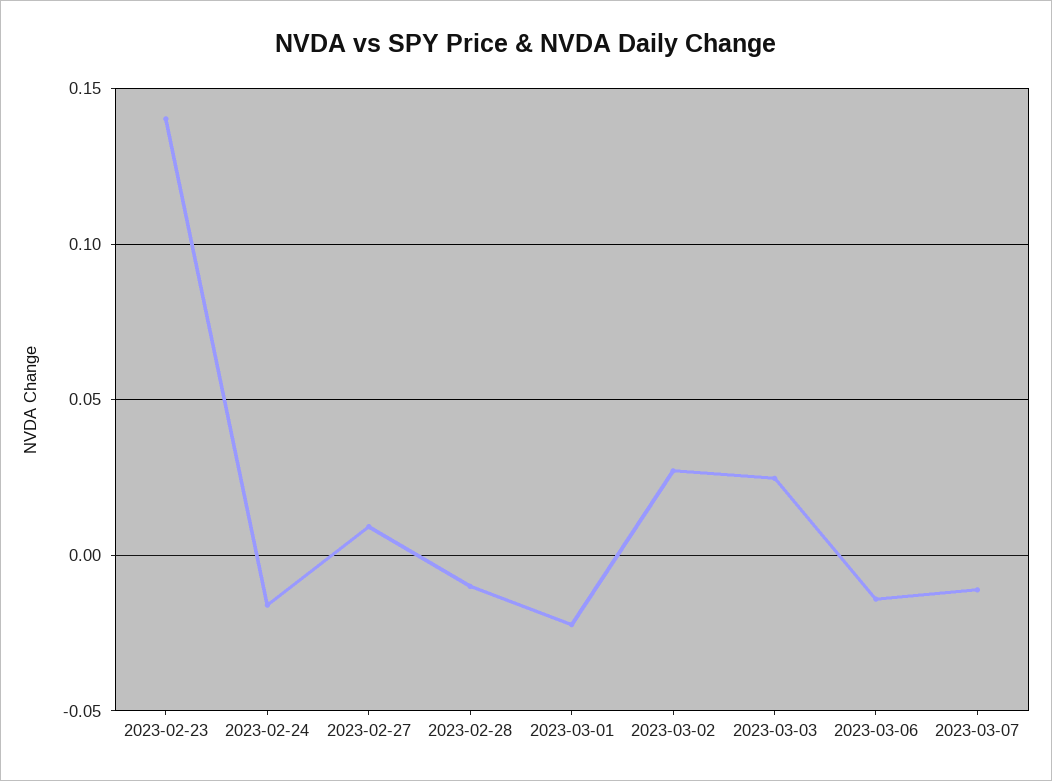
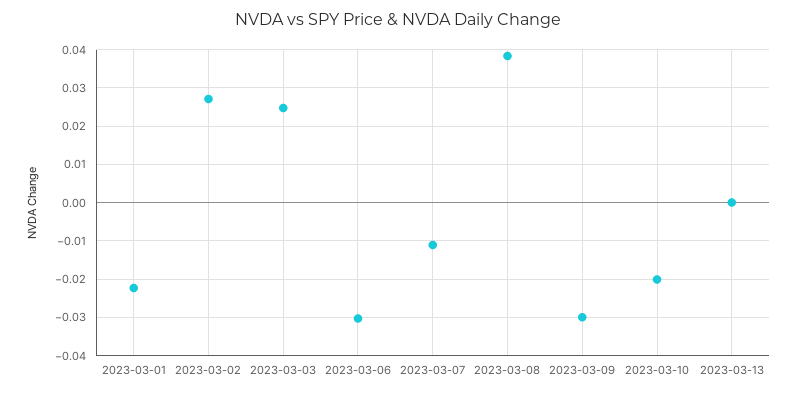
2023-02-23: 0.14 -> none
2023-02-24: -0.015 -> none
2023-02-27: 0.01 -> none
2023-02-28: -0.01 -> none
2023-03-06: -0.015 -> -0.03
2023-03-08: none -> 0.038
2023-03-09: none -> -0.03
2023-03-10: none -> -0.02
2023-03-13: none -> 0

